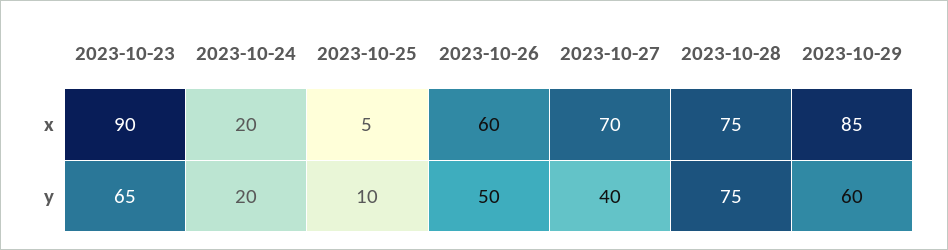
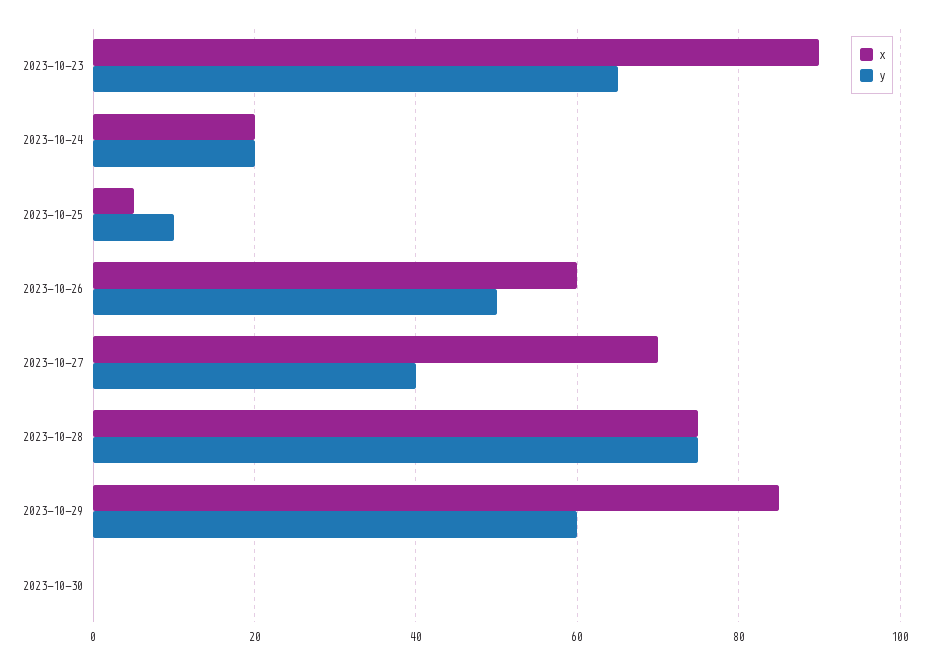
x, 2023-10-30: none -> 0
y, 2023-10-30: none -> 0

